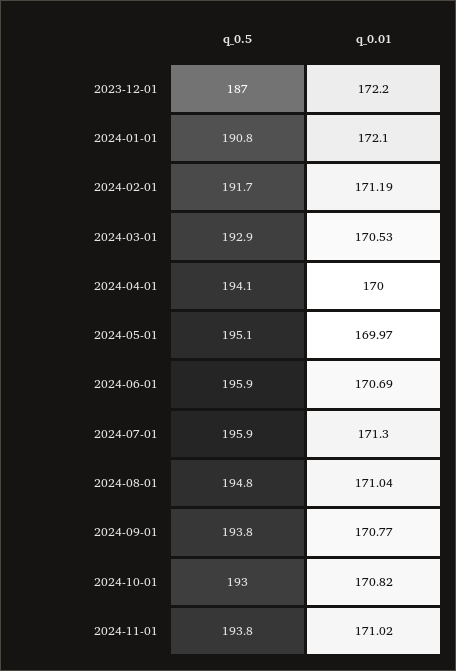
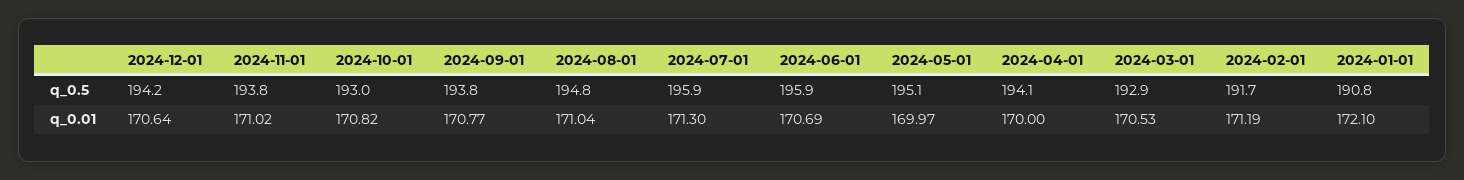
q_0.5, 2023-12-01: 187 -> none
q_0.01, 2023-12-01: 172.2 -> none
q_0.5, 2024-12-01: none -> 194.2
q_0.01, 2024-12-01: none -> 170.64

